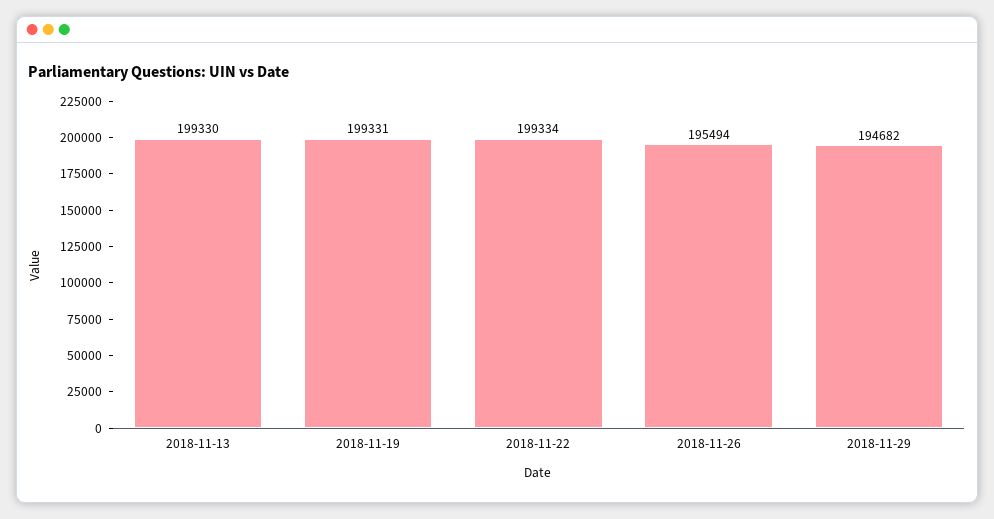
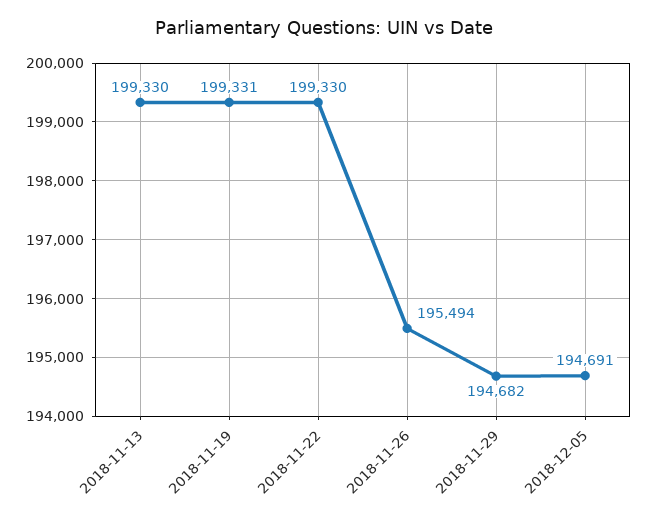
2018-11-22: 199334 -> 199330
2018-12-05: none -> 194691

